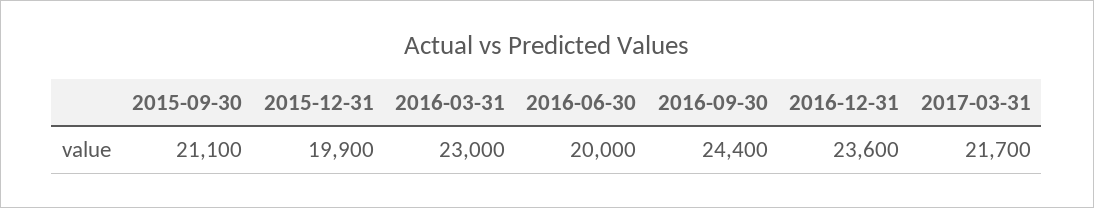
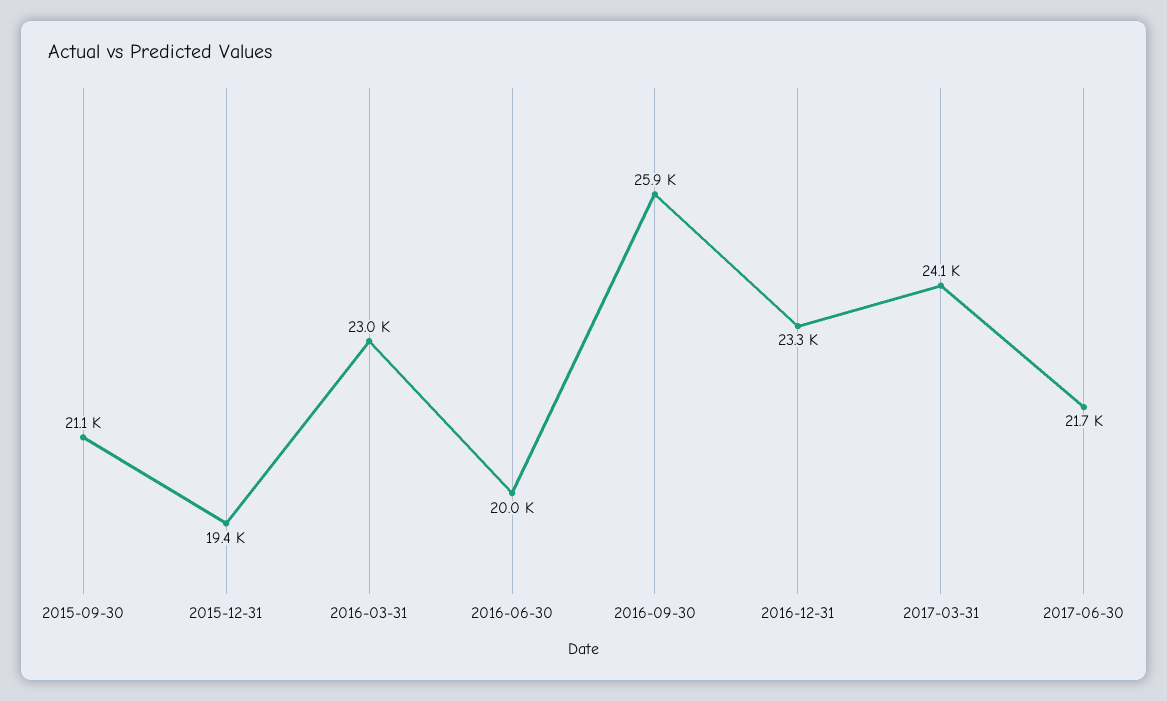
2015-12-31: 19900 -> 19400
2016-09-30: 24400 -> 25900
2016-12-31: 23600 -> 23300
2017-03-31: 21700 -> 24100
2017-06-30: none -> 21700

